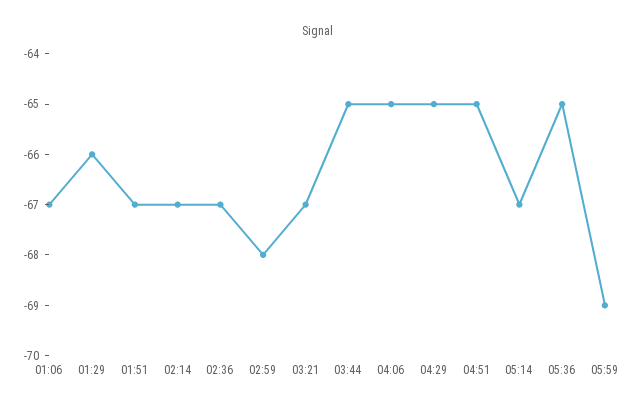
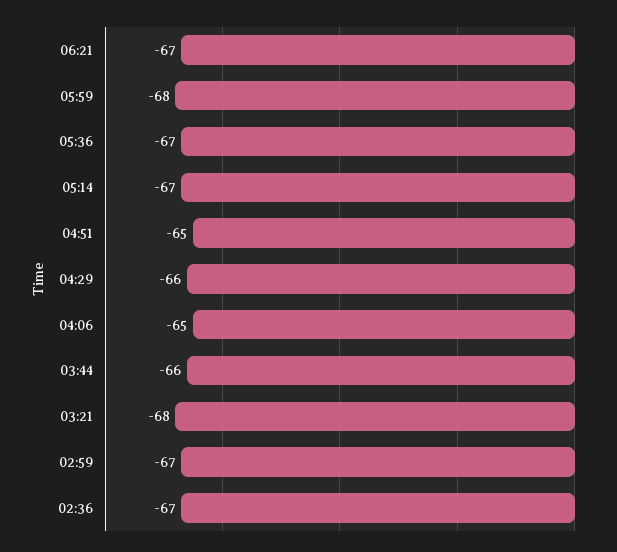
01:06: -67 -> none
01:29: -66 -> none
01:51: -67 -> none
02:14: -67 -> none
02:59: -68 -> -67
03:21: -67 -> -68
03:44: -65 -> -66
04:29: -65 -> -66
05:36: -65 -> -67
05:59: -69 -> -68
06:21: none -> -67

